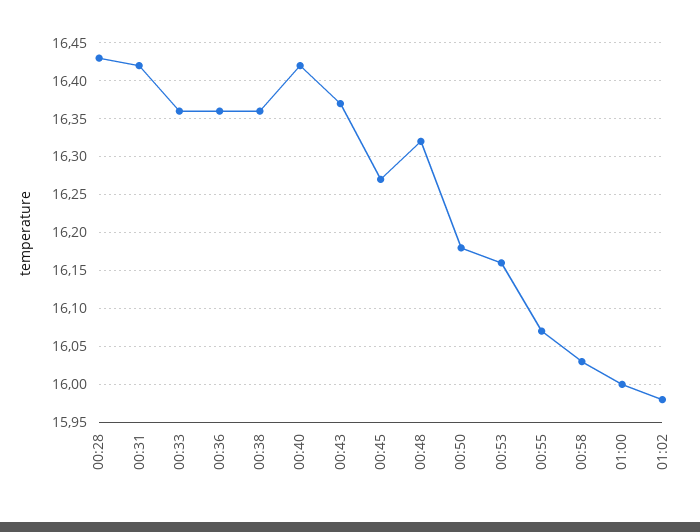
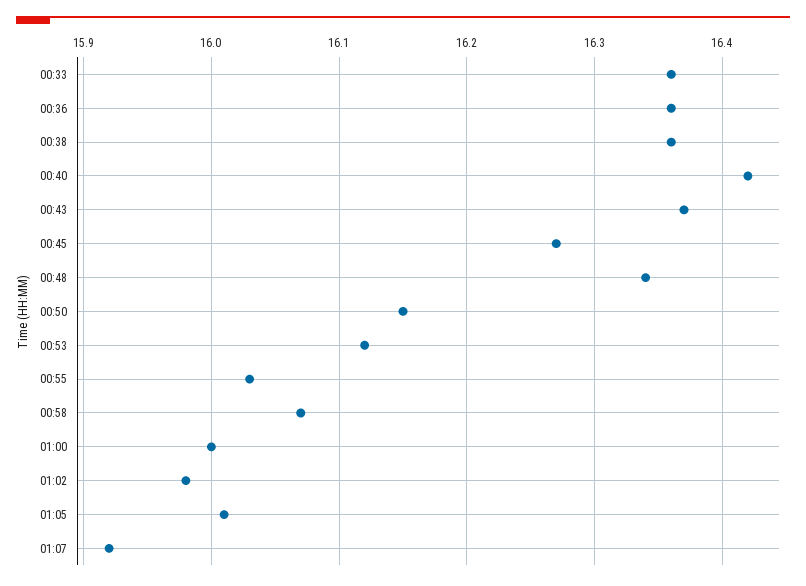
00:28: 16.43 -> none
00:31: 16.42 -> none
00:48: 16.32 -> 16.34
00:50: 16.18 -> 16.15
00:53: 16.16 -> 16.12
00:55: 16.07 -> 16.03
00:58: 16.03 -> 16.07
01:05: none -> 16.01
01:07: none -> 15.92

